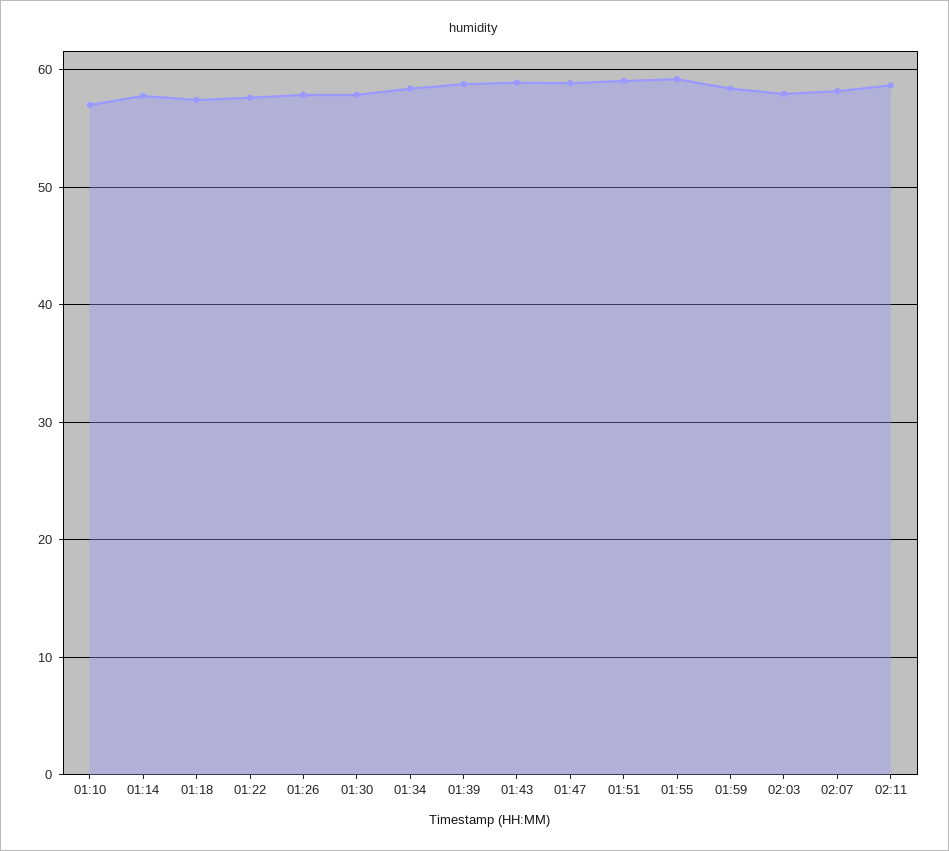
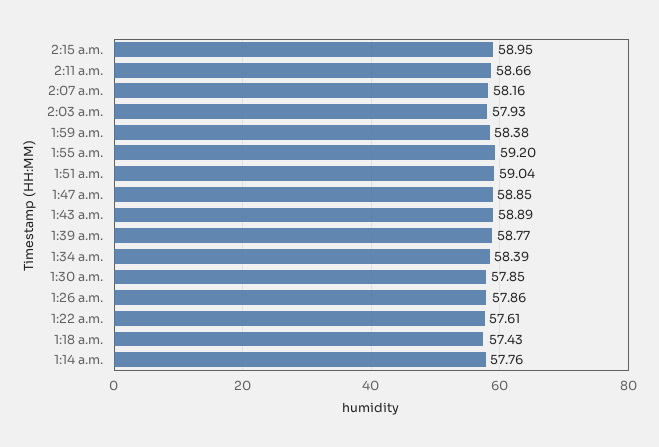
01:10: 57 -> none
2:15 a.m.: none -> 58.95

